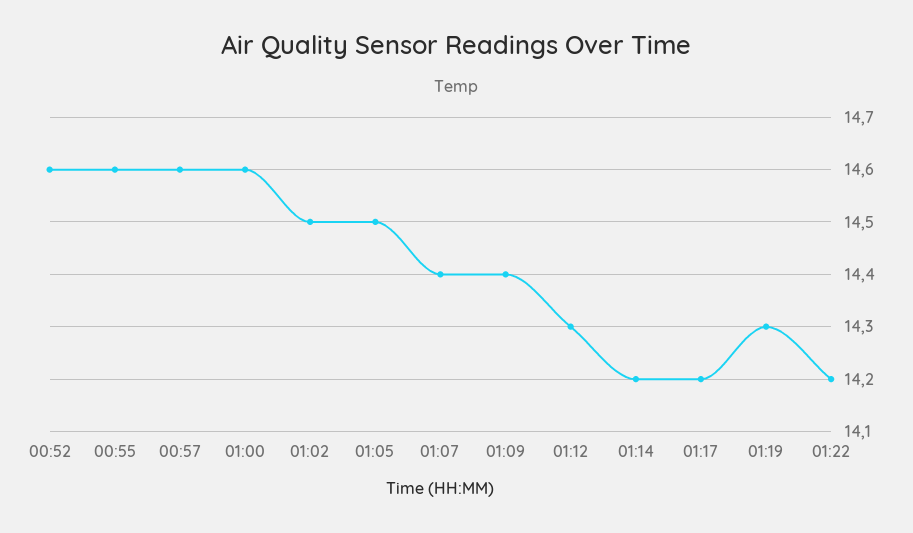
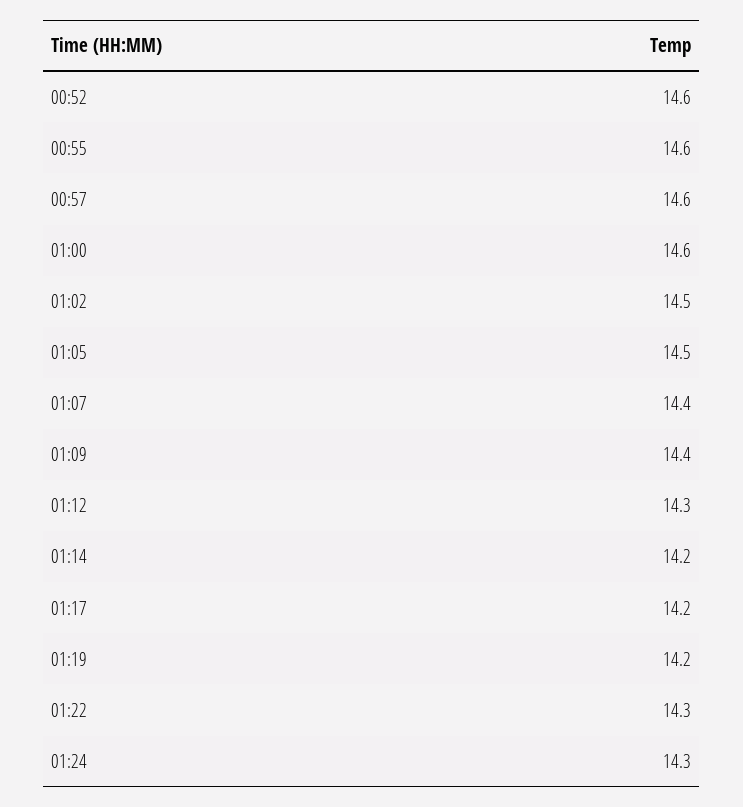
01:19: 14.3 -> 14.2
01:22: 14.2 -> 14.3
01:24: none -> 14.3

